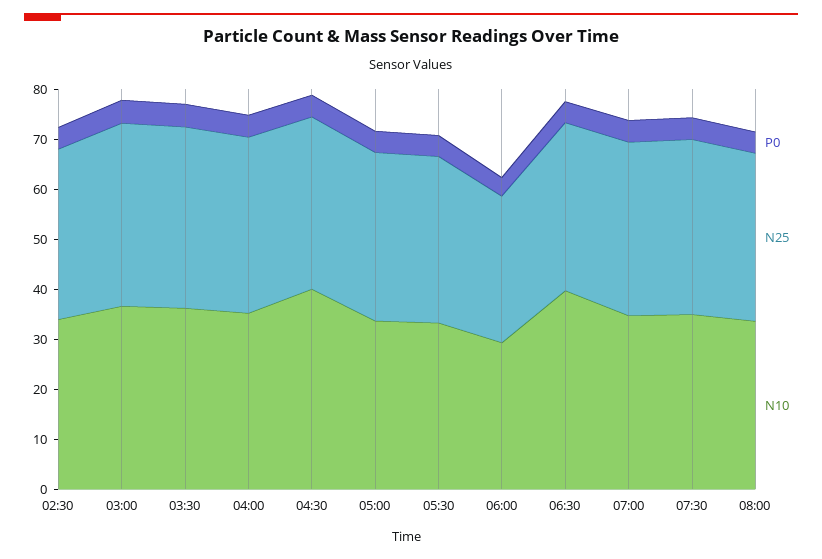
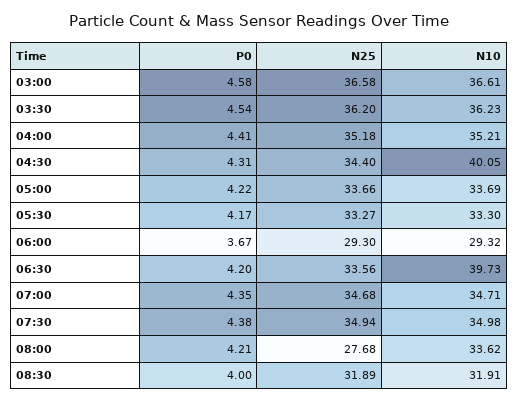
P0, 02:30: 4 -> none
N25, 02:30: 34 -> none
N10, 02:30: 34 -> none
N25, 08:00: 34 -> 27.68
P0, 08:30: none -> 4
N25, 08:30: none -> 31.89
N10, 08:30: none -> 31.91

